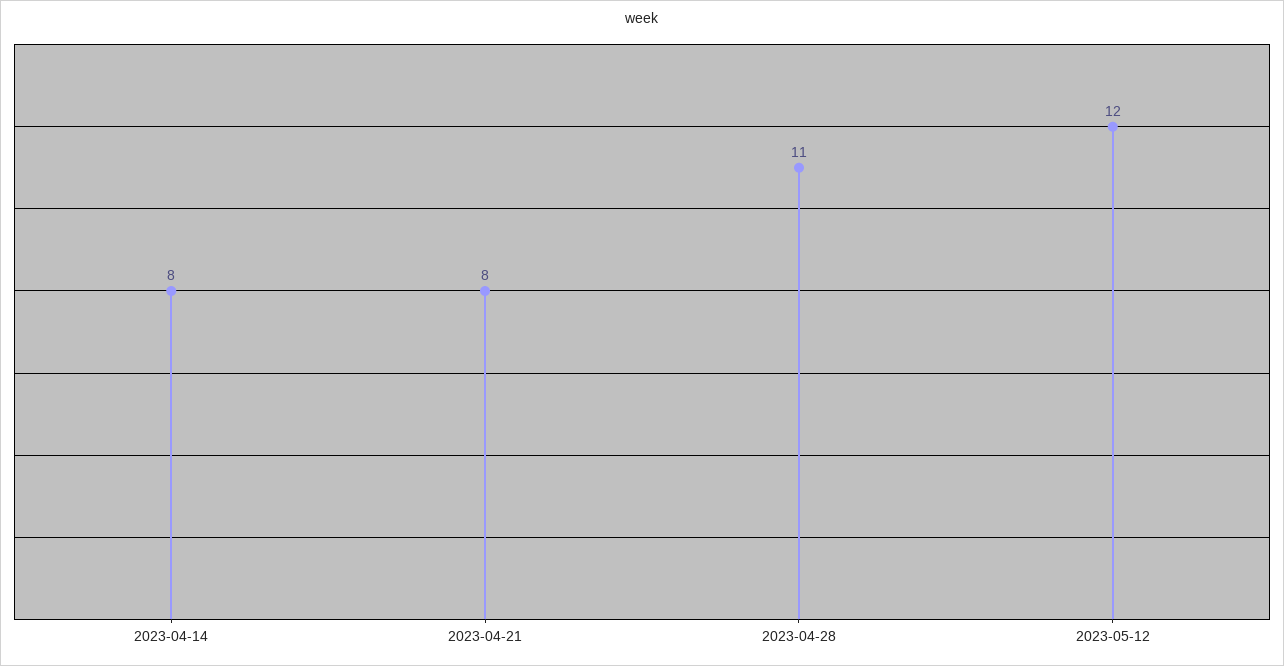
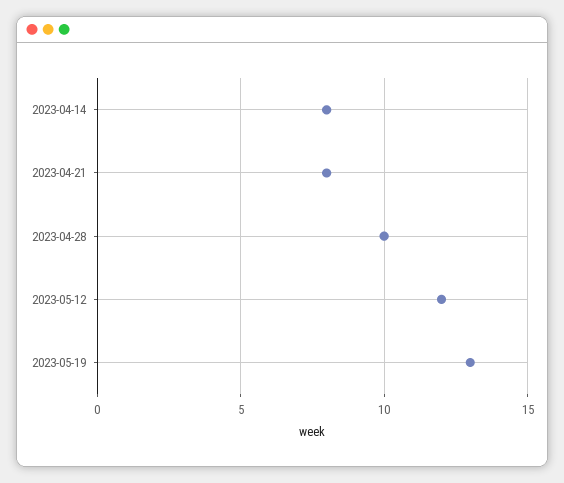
2023-04-28: 11 -> 10
2023-05-19: none -> 13

